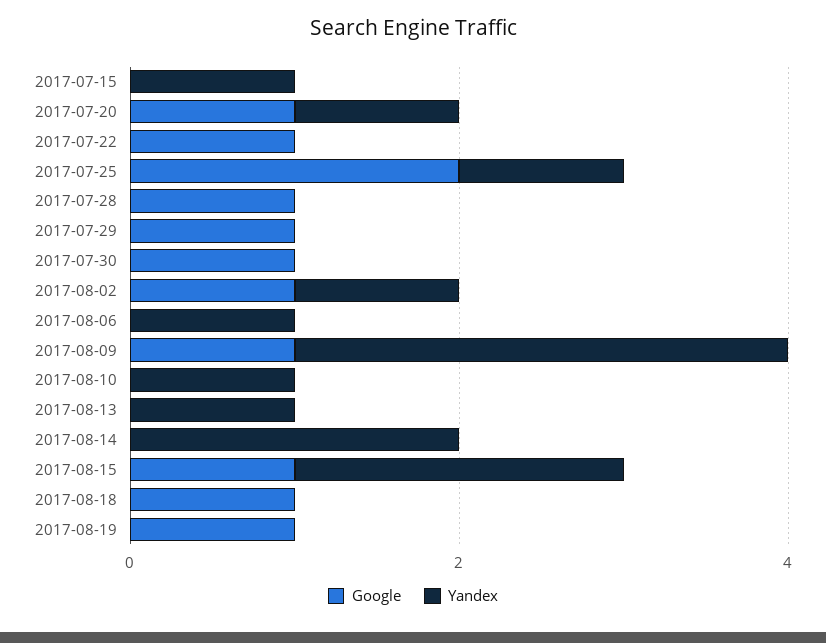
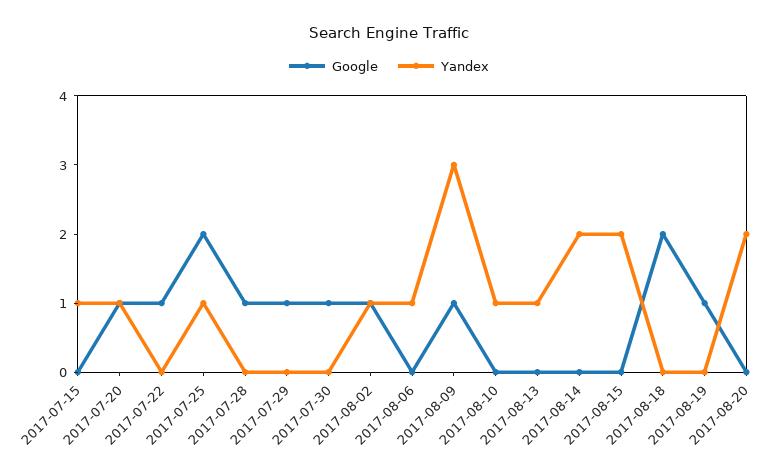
Google, 2017-08-15: 1 -> 0
Google, 2017-08-18: 1 -> 2
Google, 2017-08-20: none -> 0
Yandex, 2017-08-20: none -> 2

